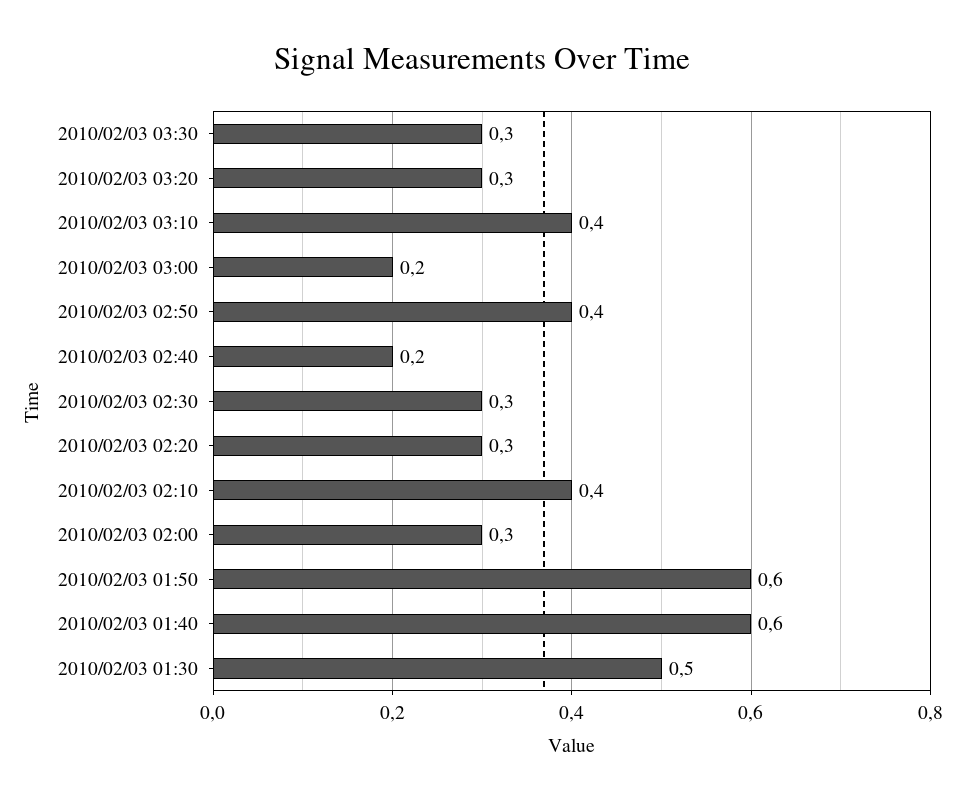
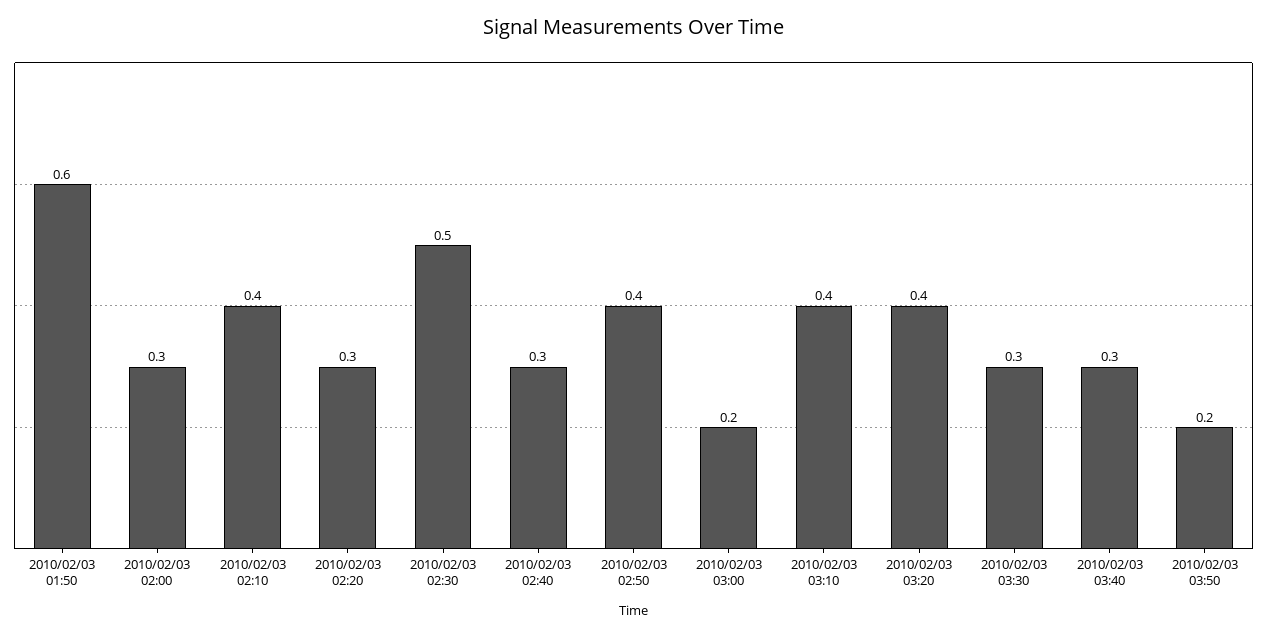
2010/02/03 03:20: 0.3 -> 0.4
2010/02/03 02:40: 0.2 -> 0.3
2010/02/03 02:30: 0.3 -> 0.5
2010/02/03 01:40: 0.6 -> none
2010/02/03 01:30: 0.5 -> none
2010/02/03 03:40: none -> 0.3
2010/02/03 03:50: none -> 0.2

